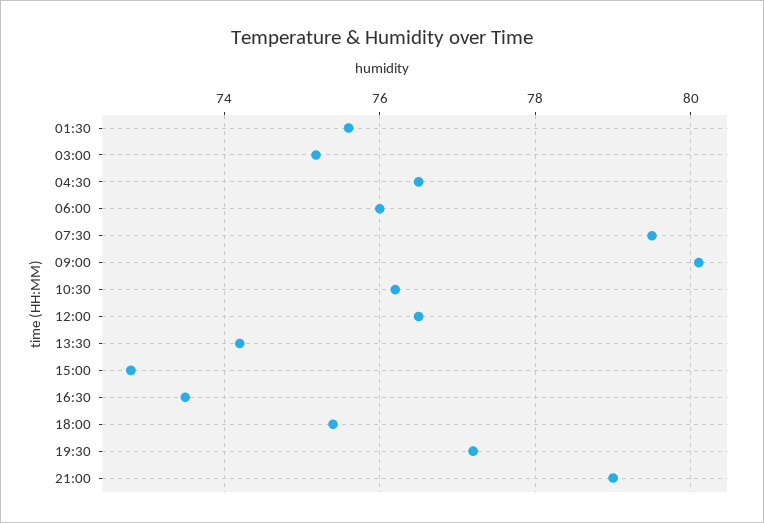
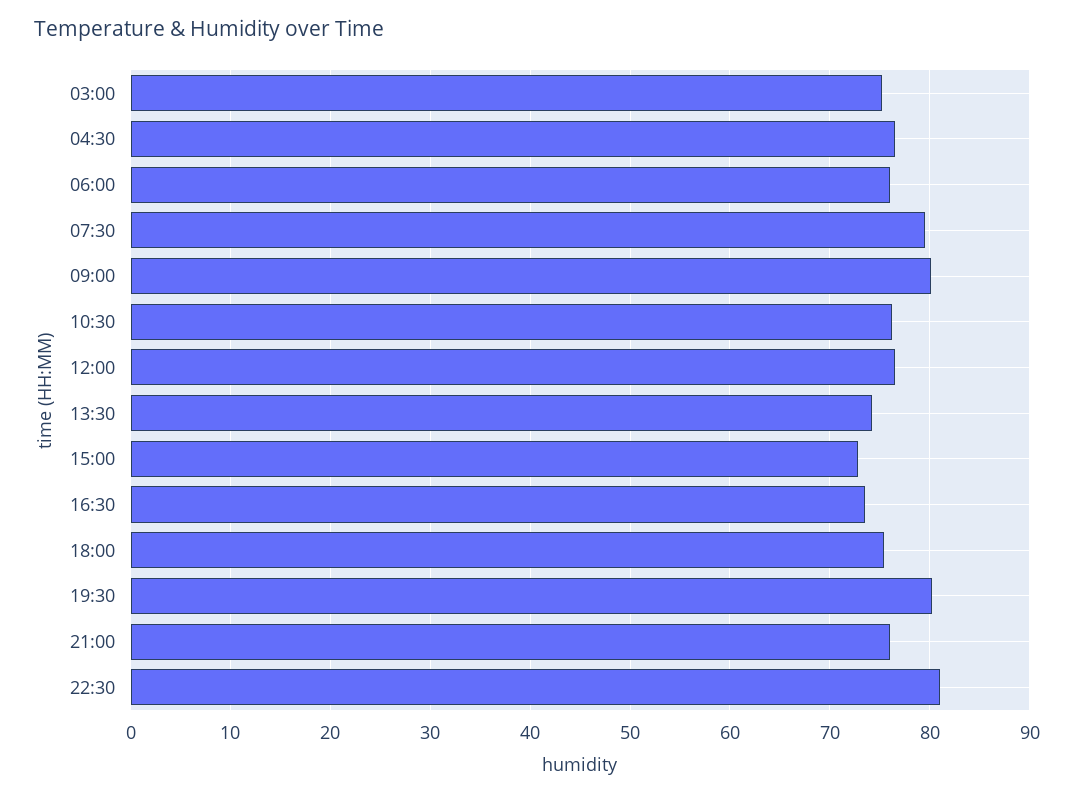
01:30: 75.6 -> none
19:30: 77.2 -> 80
21:00: 79 -> 76
22:30: none -> 81

